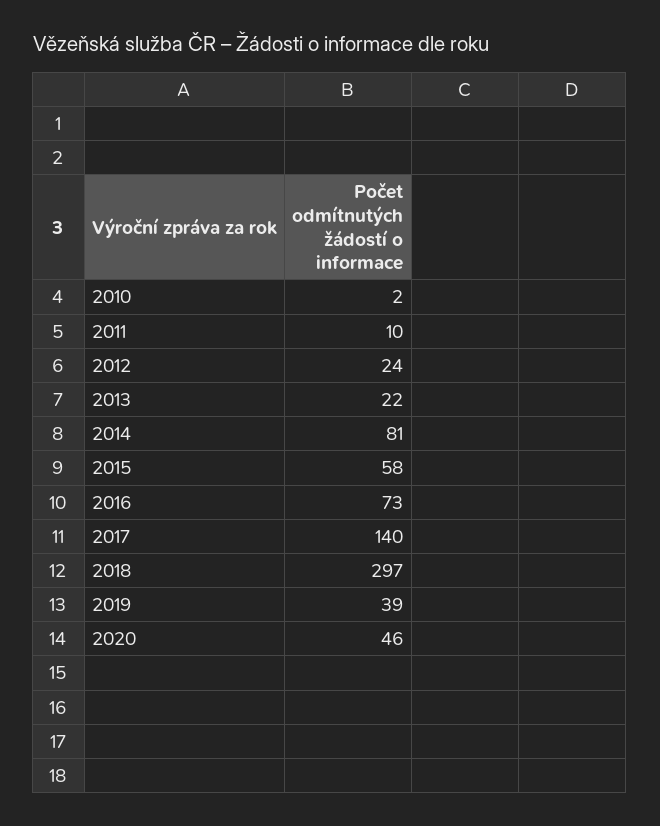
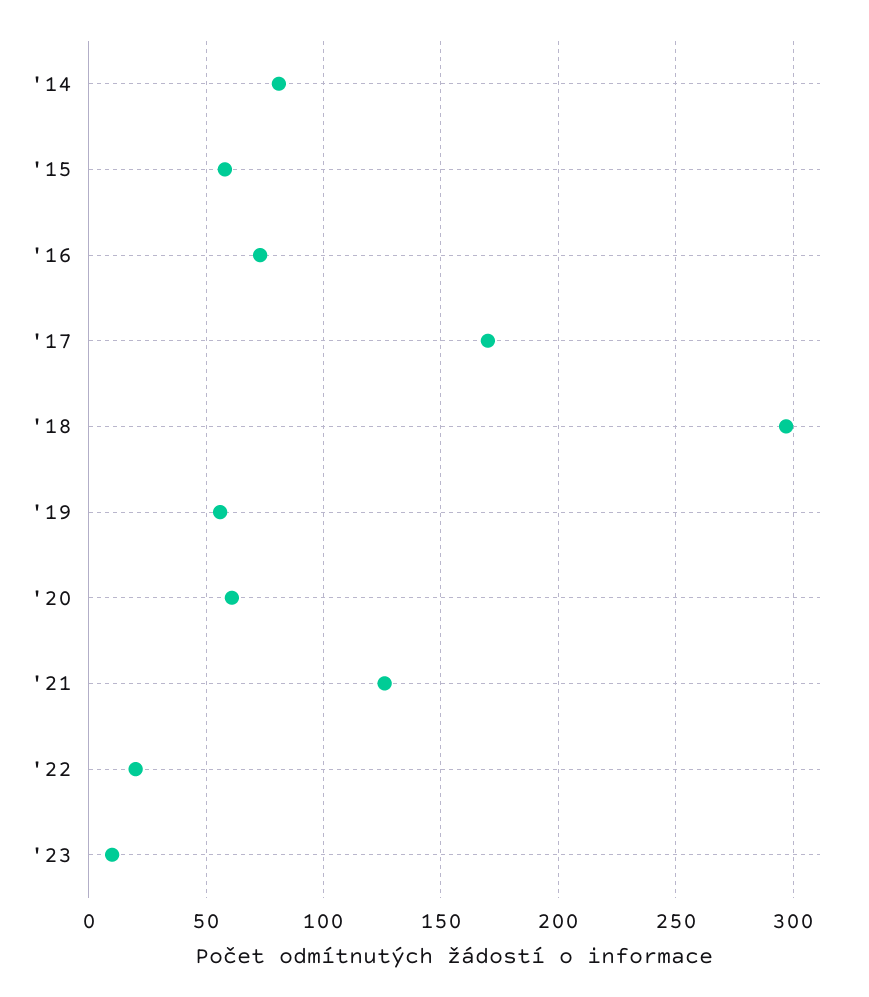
2010: 2 -> none
2011: 10 -> none
2012: 24 -> none
2013: 22 -> none
2017: 140 -> 170
2019: 39 -> 55
2020: 46 -> 60
'21: none -> 125
'22: none -> 20
'23: none -> 10

